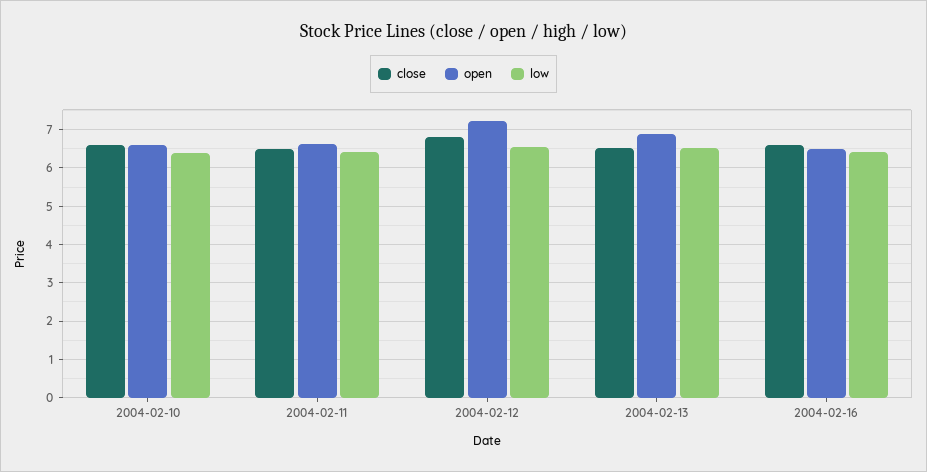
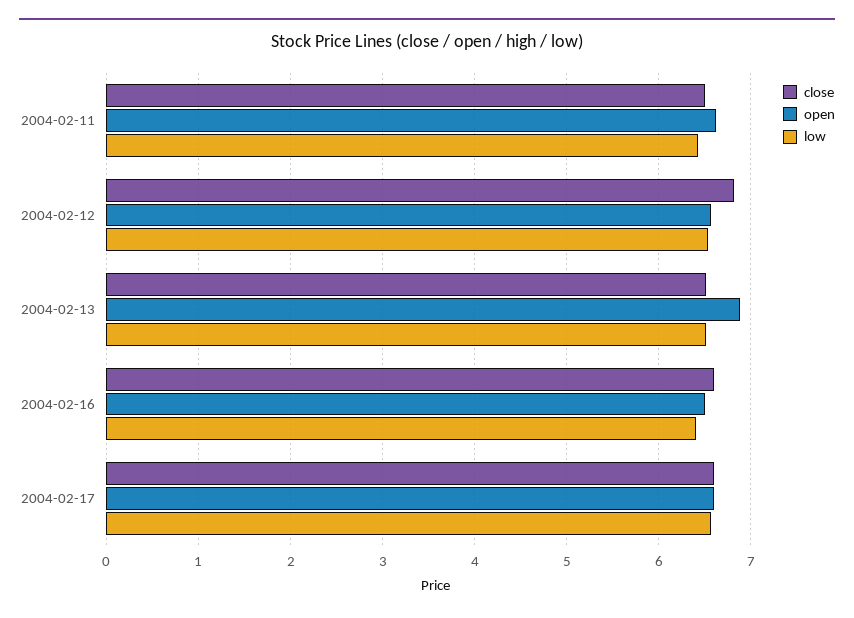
close, 2004-02-10: 6.6 -> none
open, 2004-02-10: 6.6 -> none
low, 2004-02-10: 6.4 -> none
open, 2004-02-12: 7.2 -> 6.6
close, 2004-02-17: none -> 6.6
open, 2004-02-17: none -> 6.6
low, 2004-02-17: none -> 6.6

